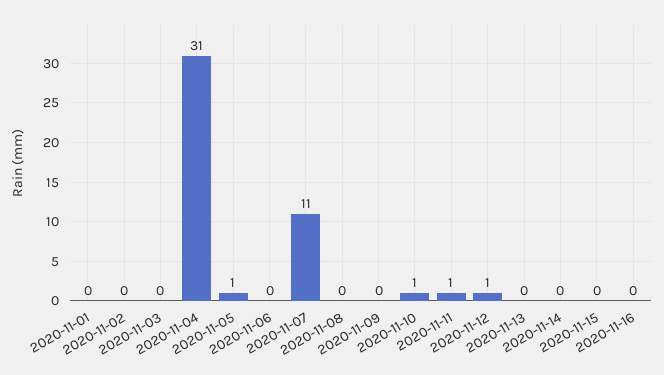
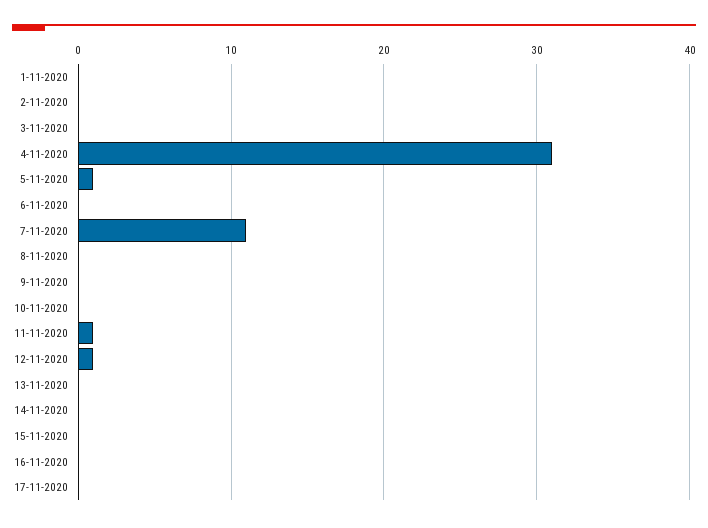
2020-11-10: 1 -> 0
17-11-2020: none -> 0

